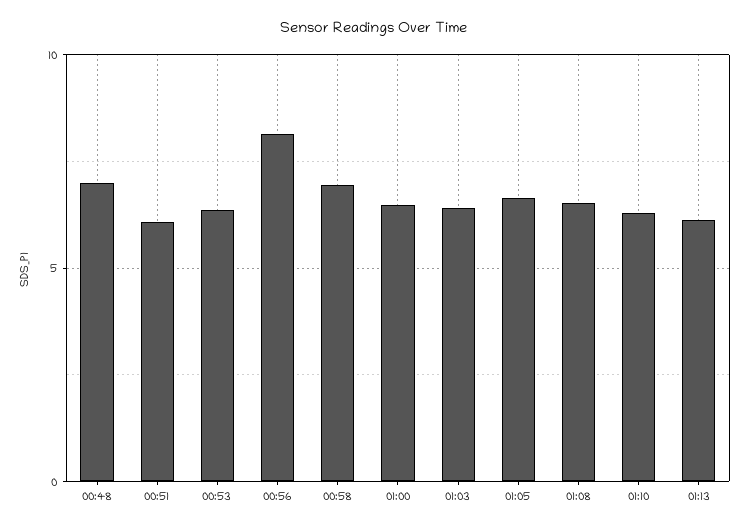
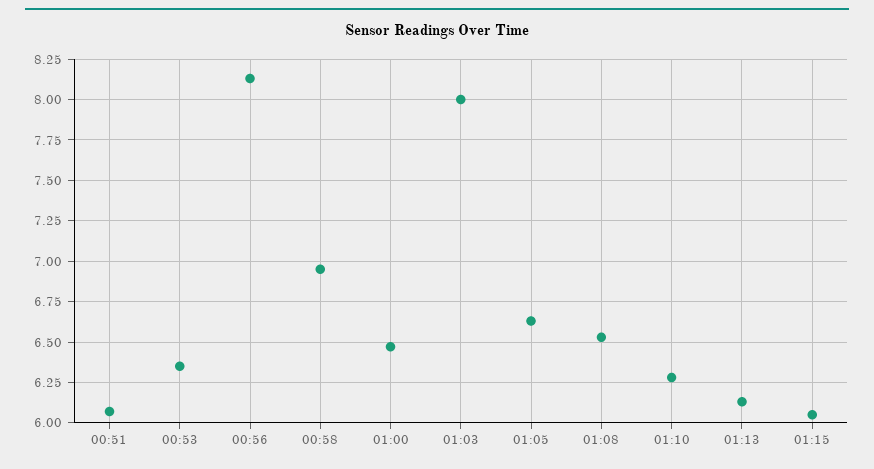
00:48: 7 -> none
01:03: 6.5 -> 8
01:15: none -> 6.05

